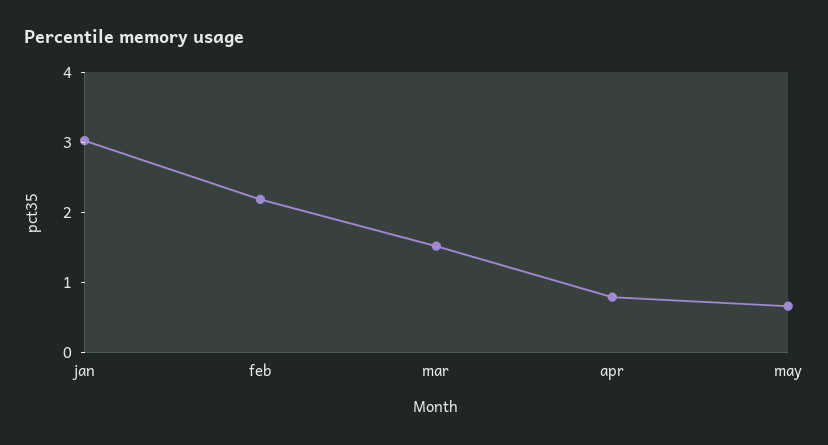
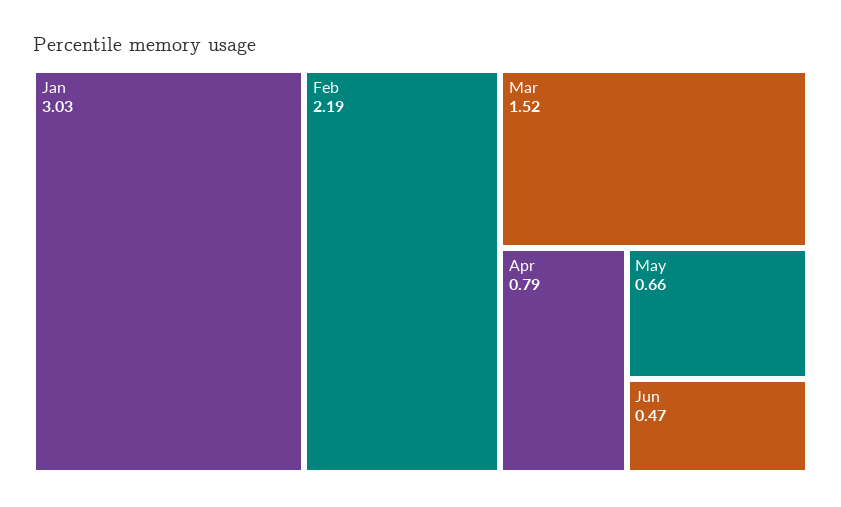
Jun: none -> 0.47

